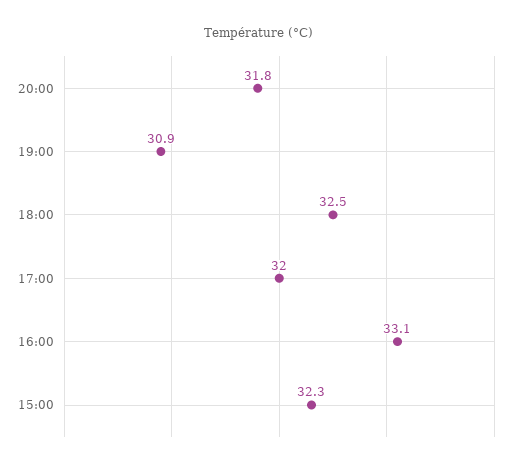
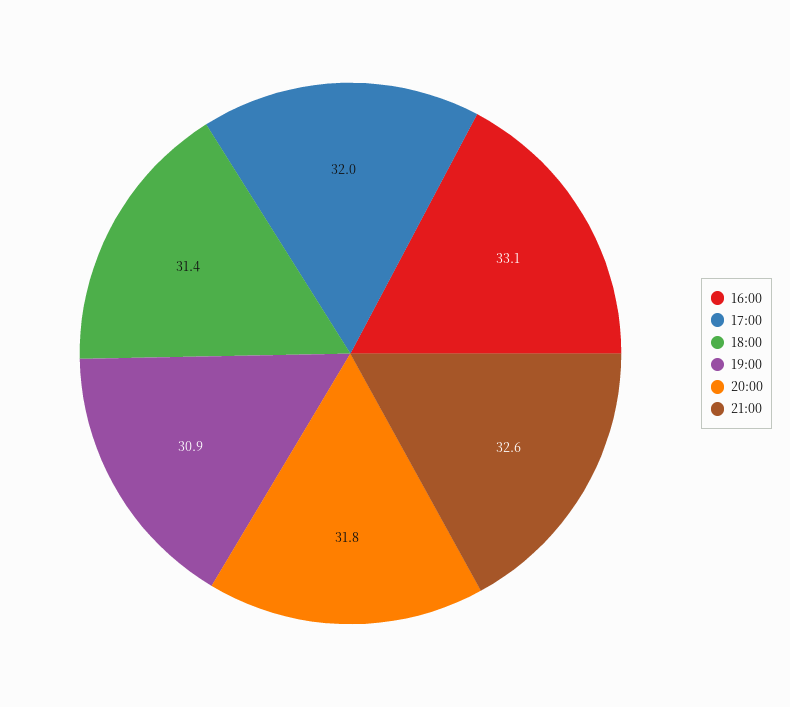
18:00: 32.5 -> 31.4
15:00: 32.3 -> none
21:00: none -> 32.6

